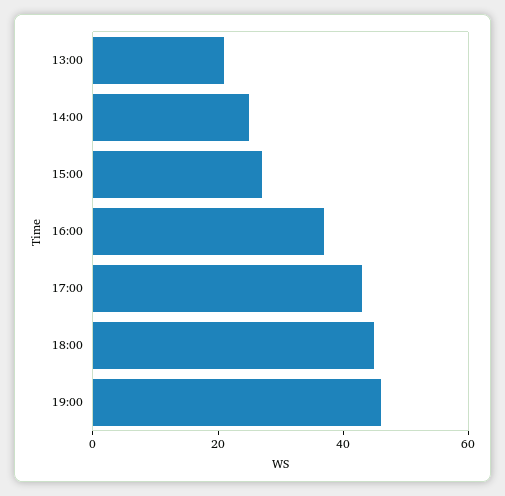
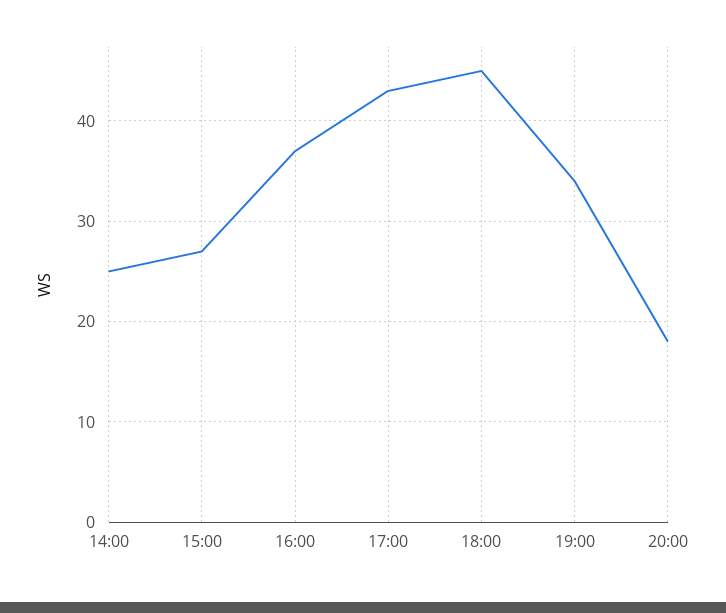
13:00: 20 -> none
19:00: 45 -> 34
20:00: none -> 18

